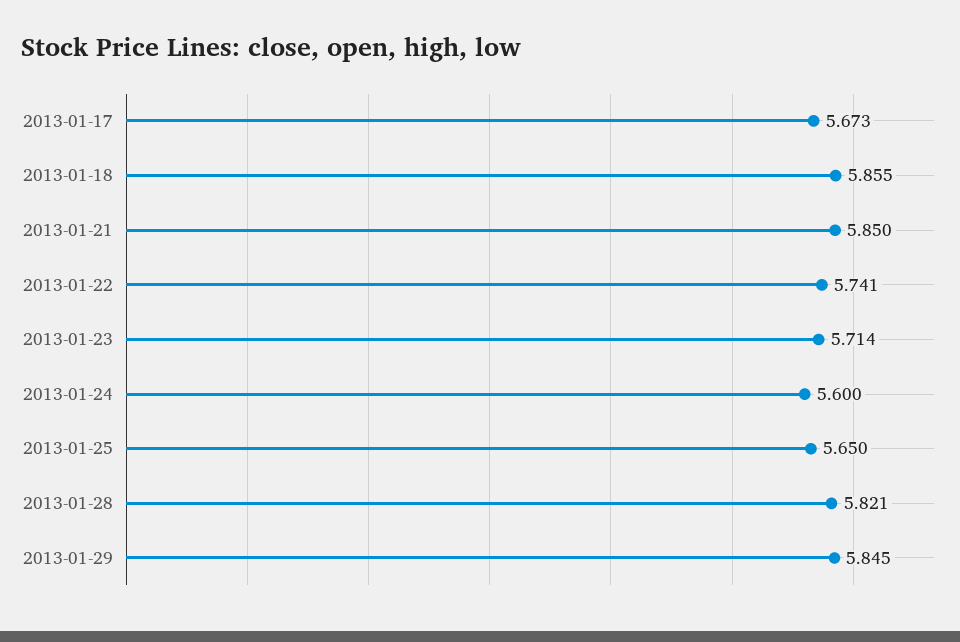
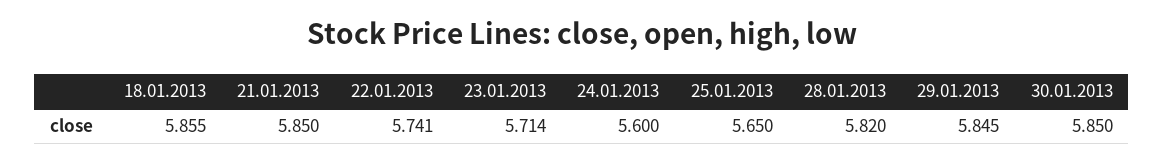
2013-01-17: 5.673 -> none
2013-01-28: 5.821 -> 5.82
30.01.2013: none -> 5.85

